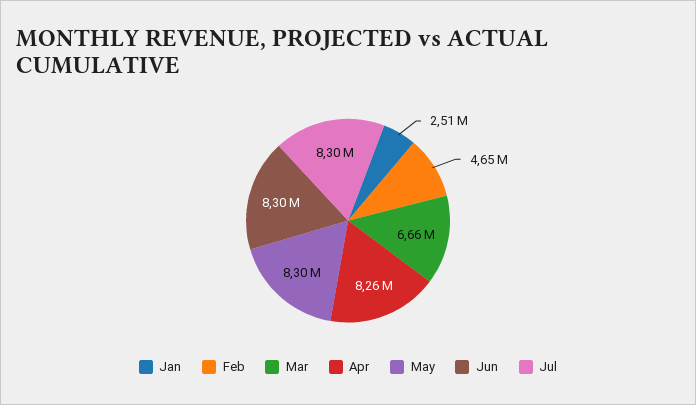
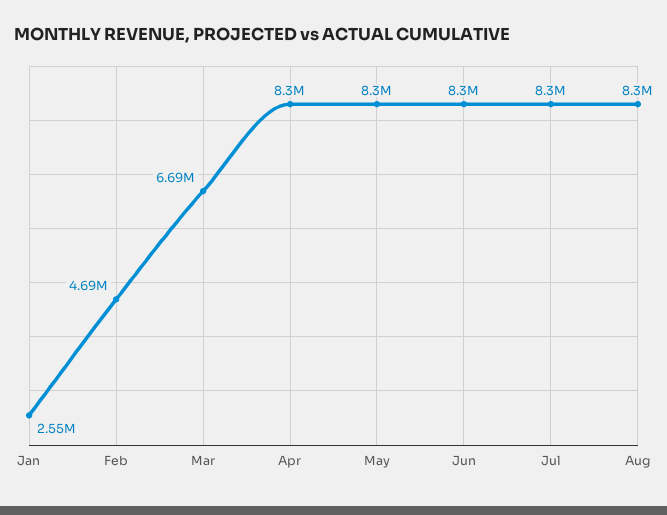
Jan: 2510000 -> 2550000
Feb: 4650000 -> 4690000
Mar: 6660000 -> 6690000
Apr: 8260000 -> 8300000
Aug: none -> 8300000

